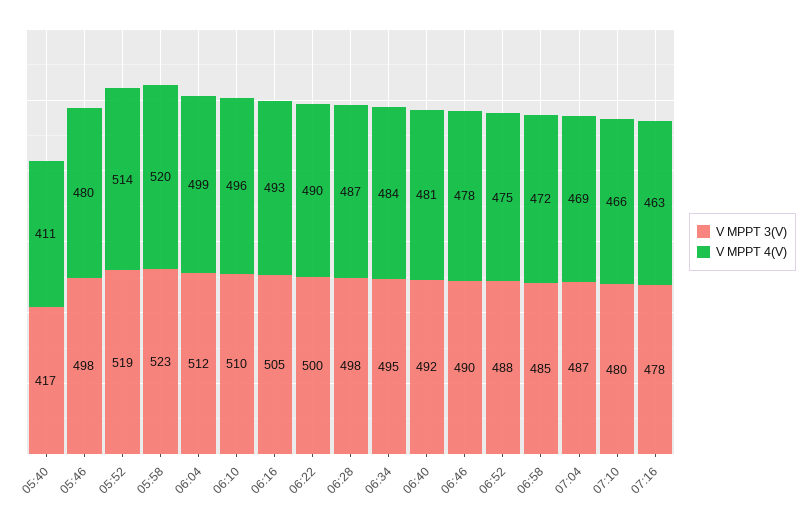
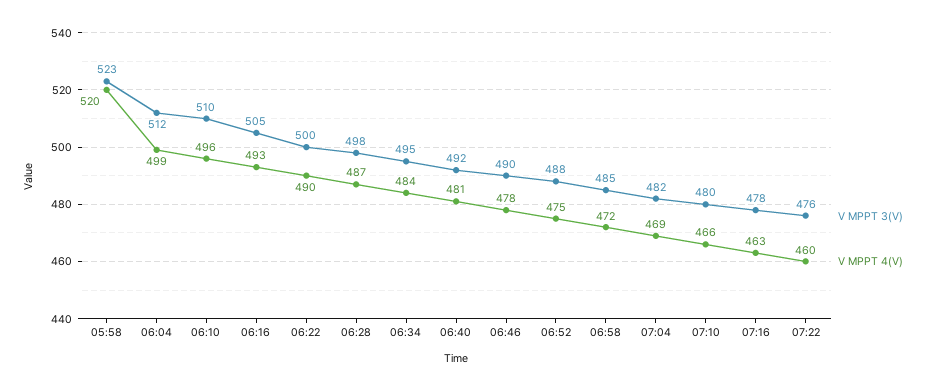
V MPPT 3(V), 05:40: 417 -> none
V MPPT 4(V), 05:40: 411 -> none
V MPPT 3(V), 05:46: 498 -> none
V MPPT 4(V), 05:46: 480 -> none
V MPPT 3(V), 05:52: 519 -> none
V MPPT 4(V), 05:52: 514 -> none
V MPPT 3(V), 07:04: 487 -> 482
V MPPT 3(V), 07:22: none -> 476
V MPPT 4(V), 07:22: none -> 460

